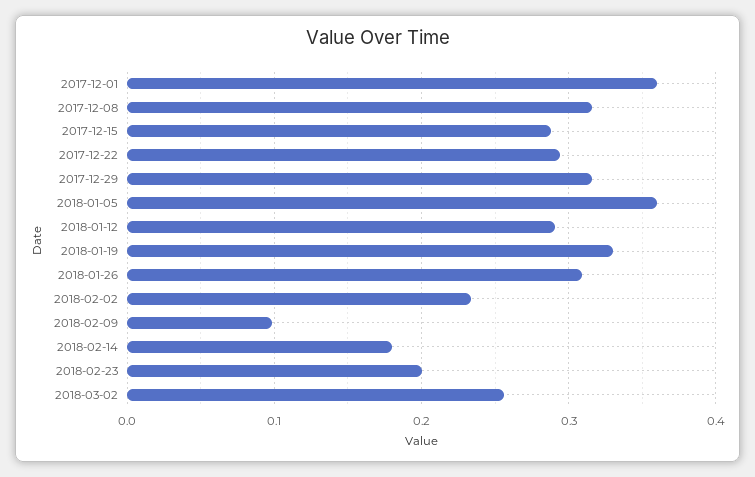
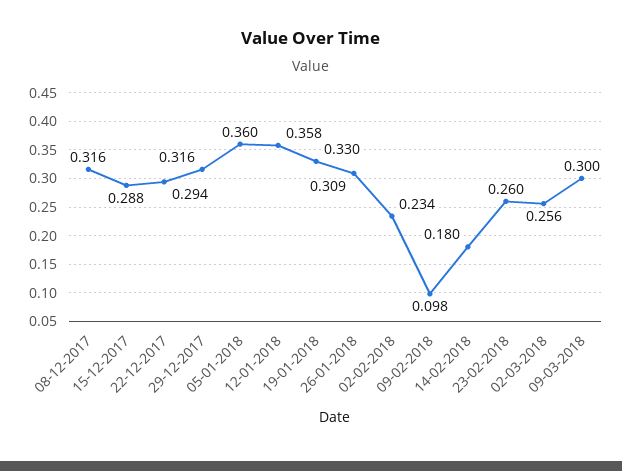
2017-12-01: 0.36 -> none
2018-01-12: 0.29 -> 0.358
2018-02-23: 0.2 -> 0.26
09-03-2018: none -> 0.3

